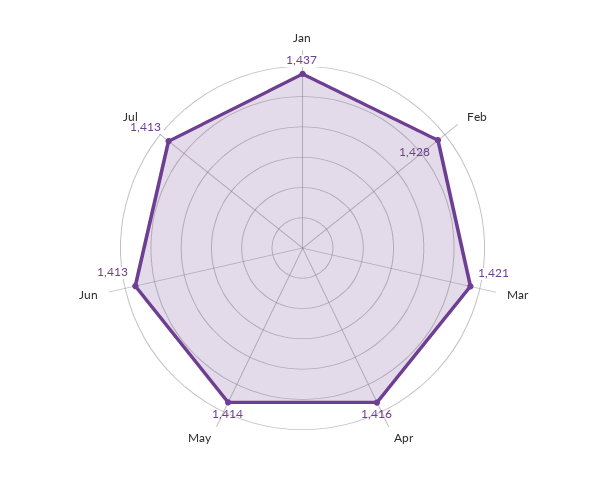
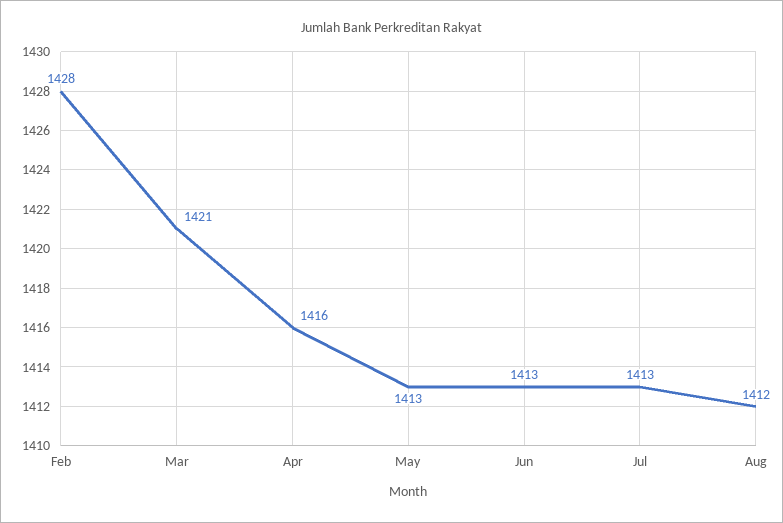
Jan: 1437 -> none
May: 1414 -> 1413
Aug: none -> 1412

